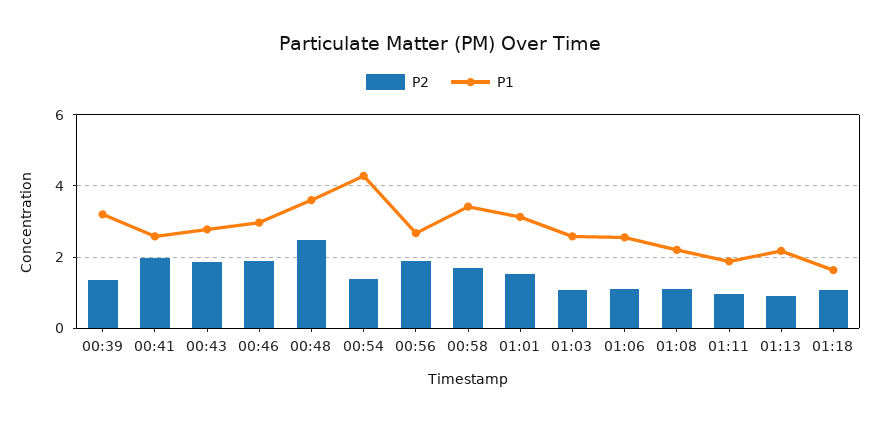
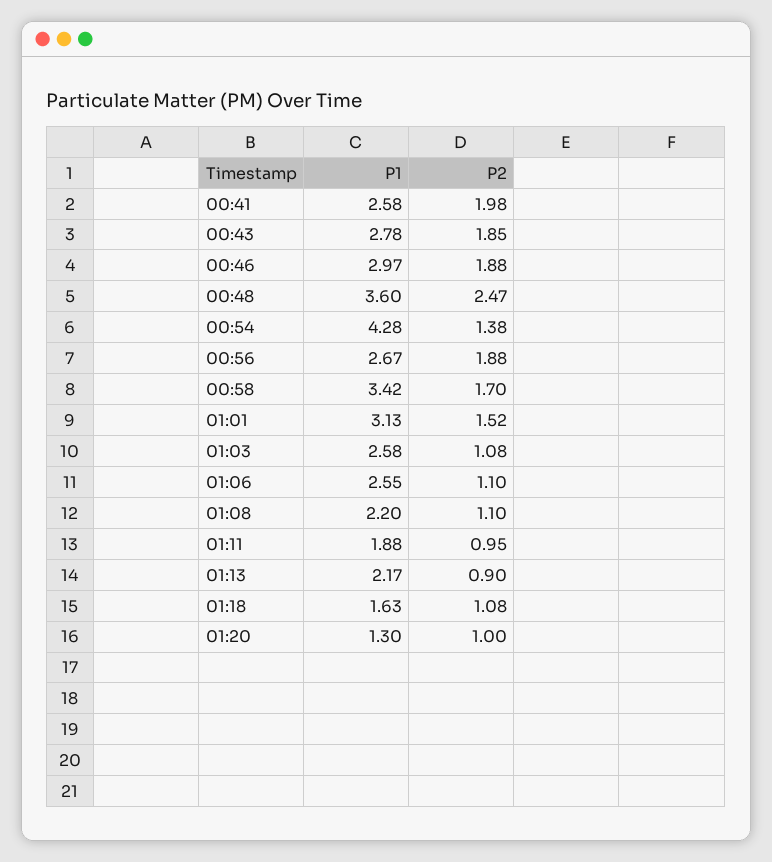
P2, 00:39: 1.4 -> none
P1, 00:39: 3.2 -> none
P1, 01:20: none -> 1.3
P2, 01:20: none -> 1

